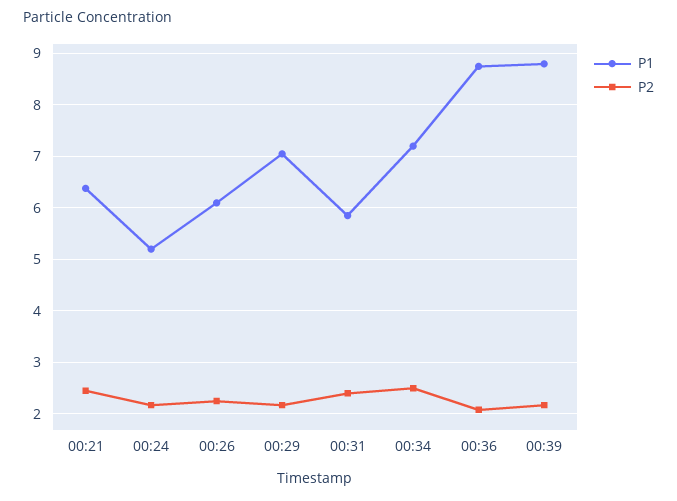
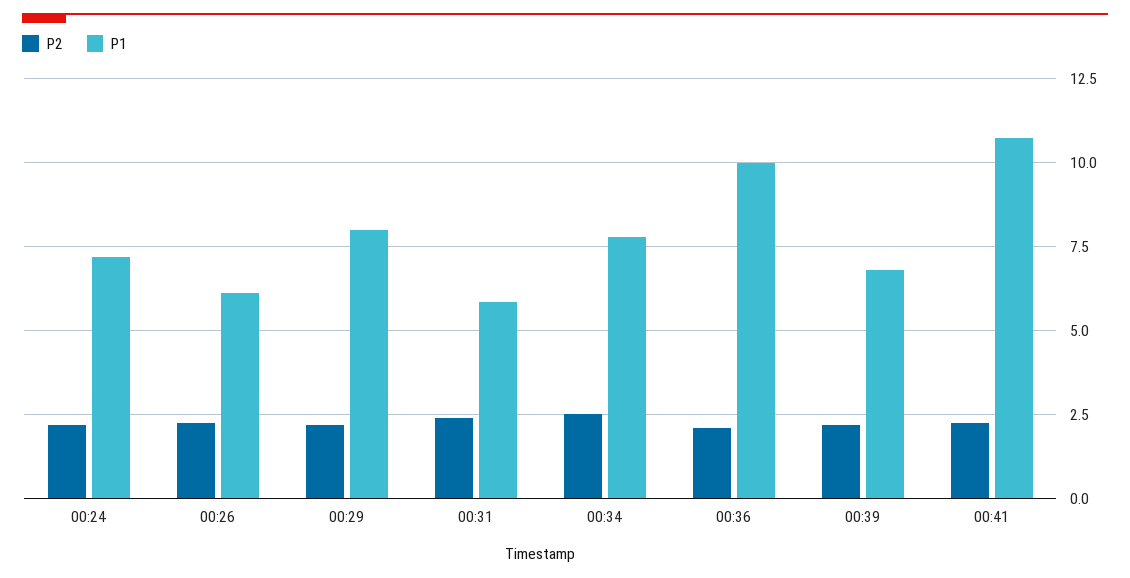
P1, 00:21: 6.4 -> none
P2, 00:21: 2.4 -> none
P1, 00:24: 5.2 -> 7.25
P1, 00:29: 7 -> 8
P1, 00:34: 7.2 -> 7.75
P1, 00:36: 8.8 -> 10
P1, 00:39: 8.8 -> 6.75
P2, 00:41: none -> 2.25
P1, 00:41: none -> 10.75

